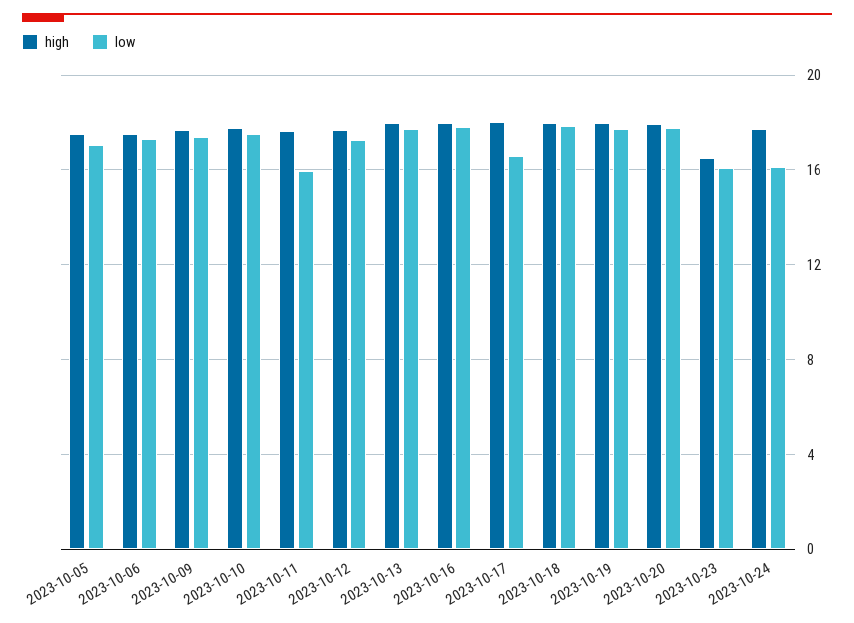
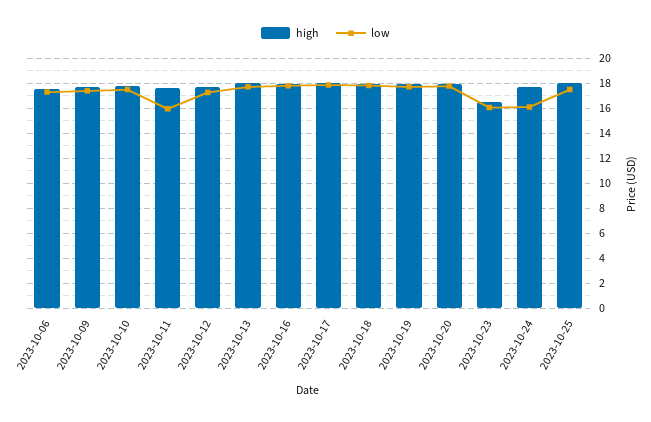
high, 2023-10-05: 17.5 -> none
low, 2023-10-05: 17 -> none
low, 2023-10-17: 16.5 -> 18
high, 2023-10-25: none -> 18
low, 2023-10-25: none -> 17.5

